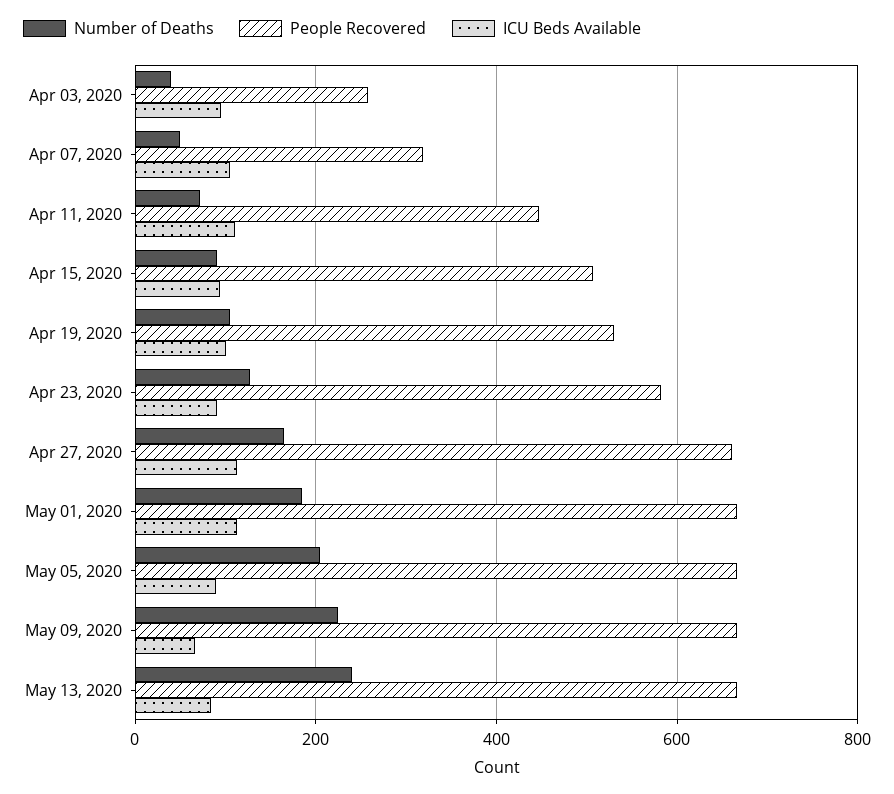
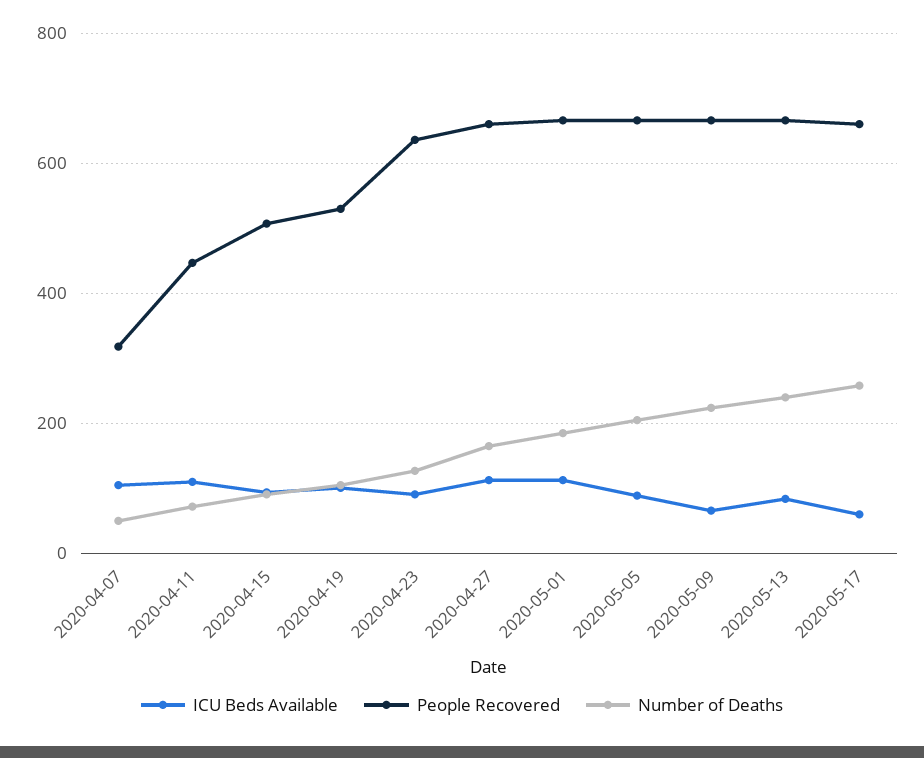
Number of Deaths, Apr 03, 2020: 40 -> none
People Recovered, Apr 03, 2020: 260 -> none
ICU Beds Available, Apr 03, 2020: 100 -> none
People Recovered, Apr 23, 2020: 580 -> 640
ICU Beds Available, 2020-05-17: none -> 60
People Recovered, 2020-05-17: none -> 660
Number of Deaths, 2020-05-17: none -> 260

